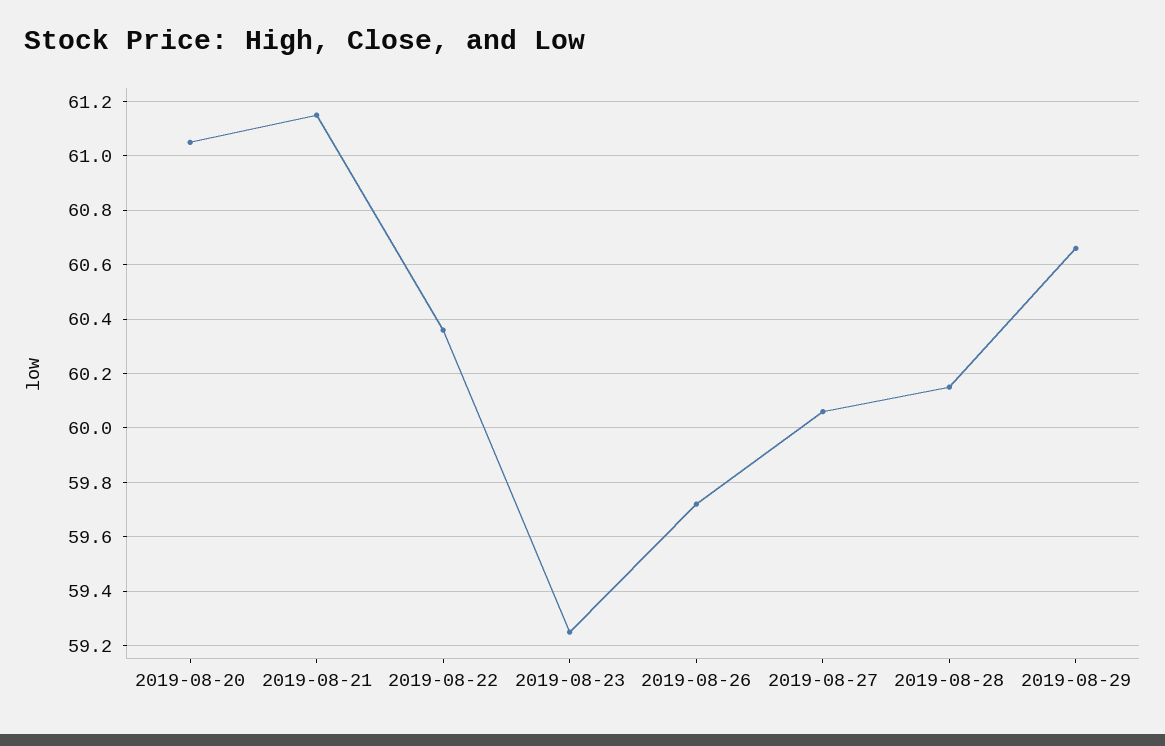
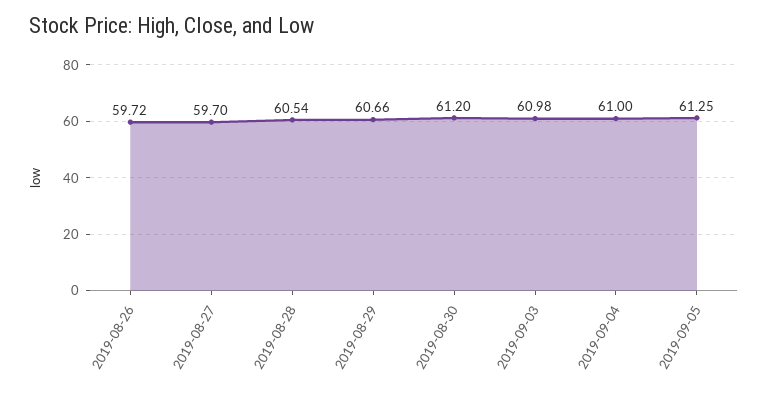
2019-08-20: 61.05 -> none
2019-08-21: 61.15 -> none
2019-08-22: 60.35 -> none
2019-08-23: 59.25 -> none
2019-08-27: 60.05 -> 59.7
2019-08-28: 60.15 -> 60.54
2019-08-30: none -> 61.2
2019-09-03: none -> 60.98
2019-09-04: none -> 61
2019-09-05: none -> 61.25

